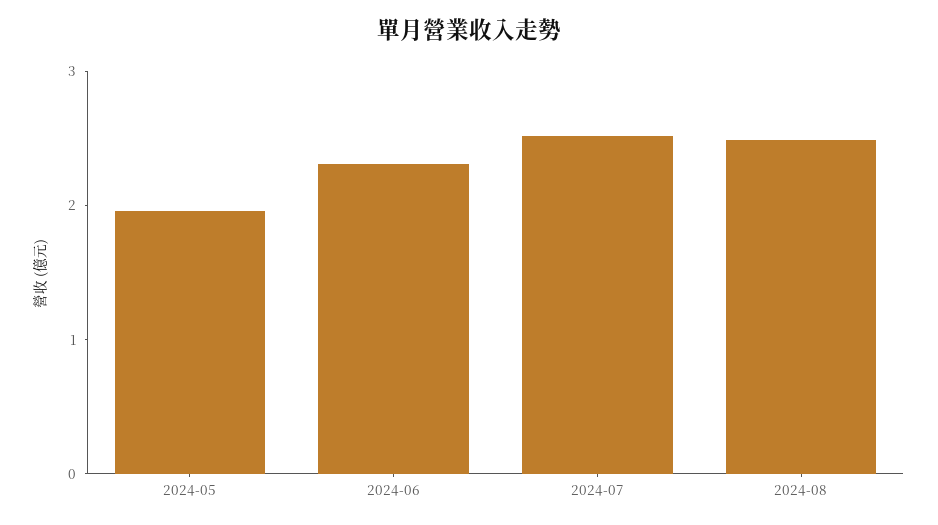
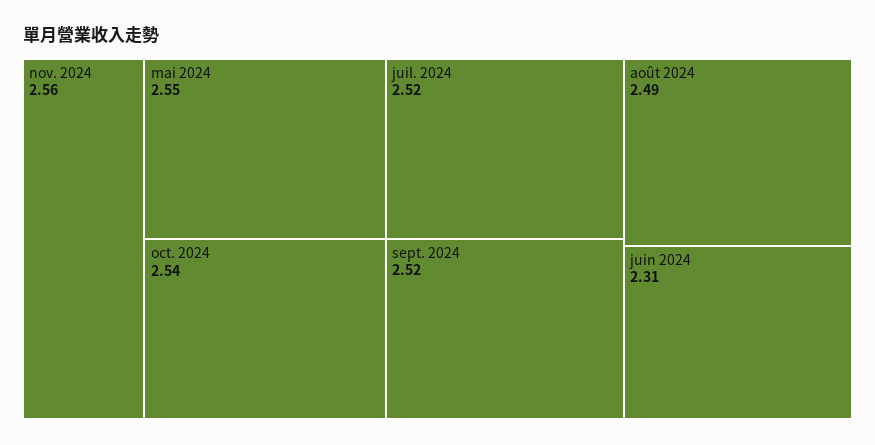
2024-05: 2 -> 2.55
nov. 2024: none -> 2.56
oct. 2024: none -> 2.54
sept. 2024: none -> 2.52

